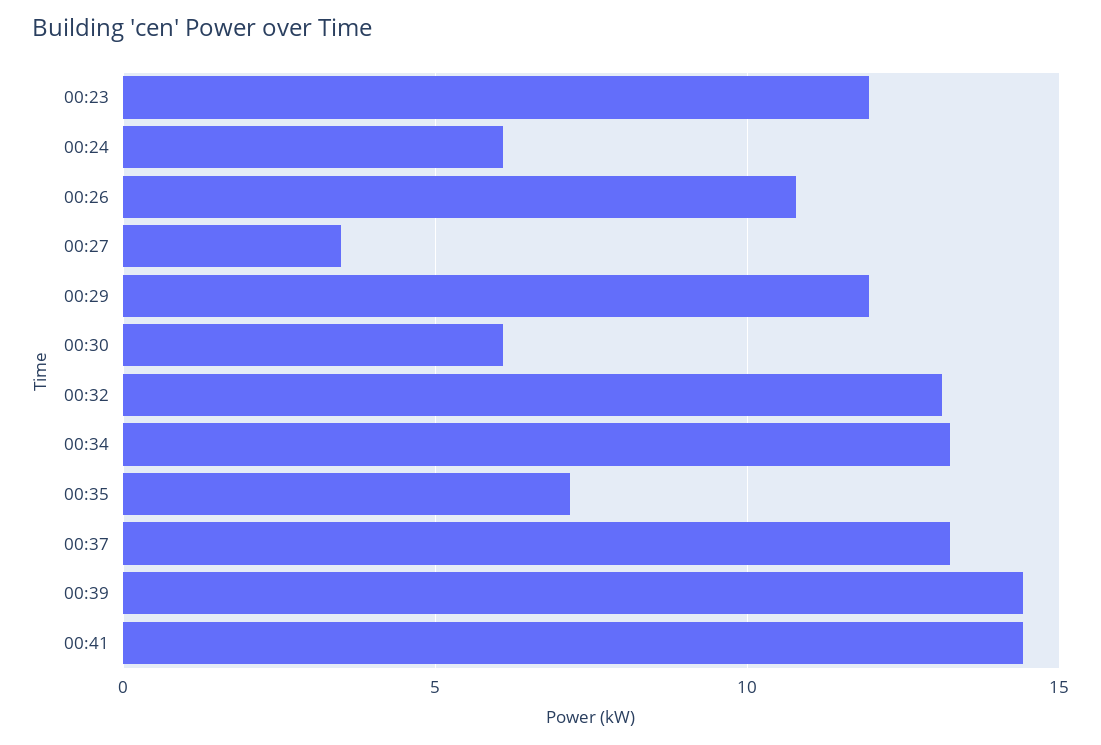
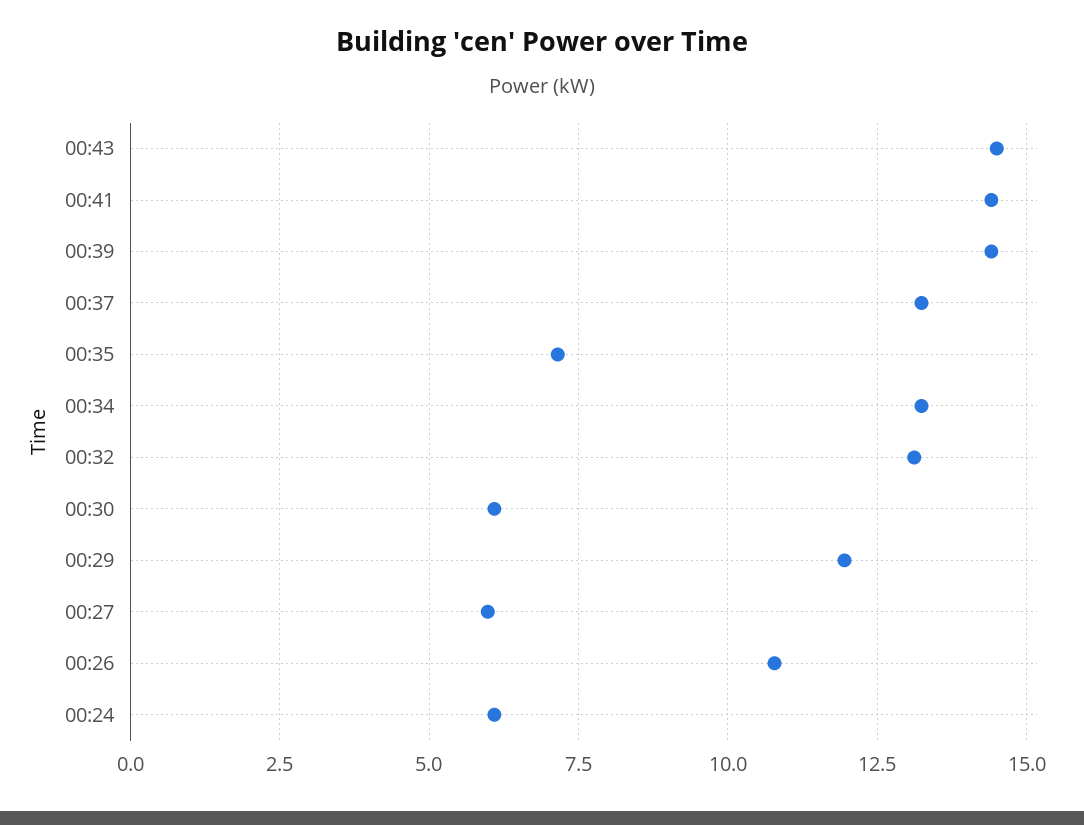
00:23: 12 -> none
00:27: 3.5 -> 6
00:43: none -> 14.5

